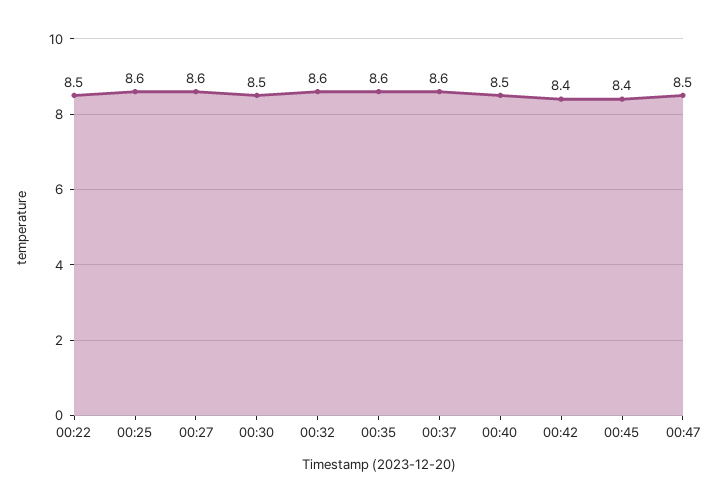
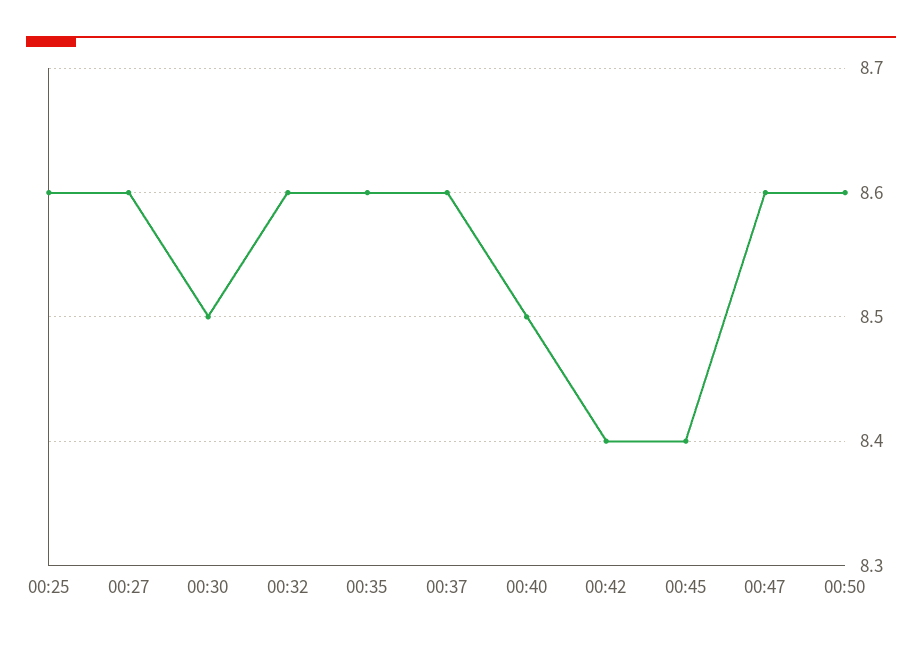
00:22: 8.5 -> none
00:47: 8.5 -> 8.6
00:50: none -> 8.6

